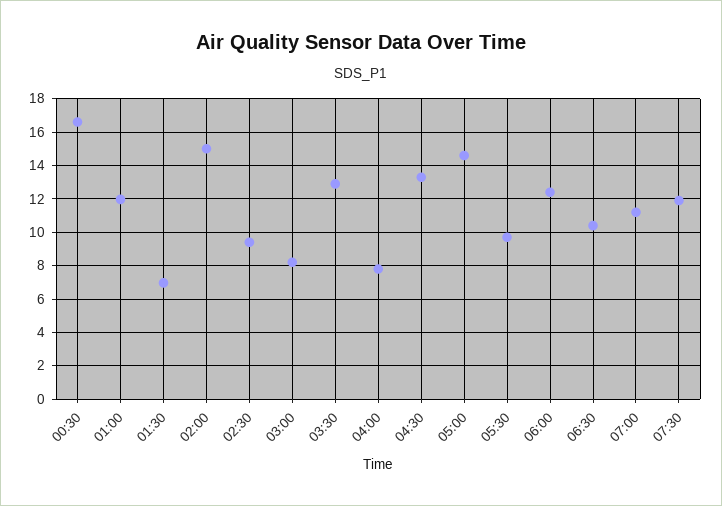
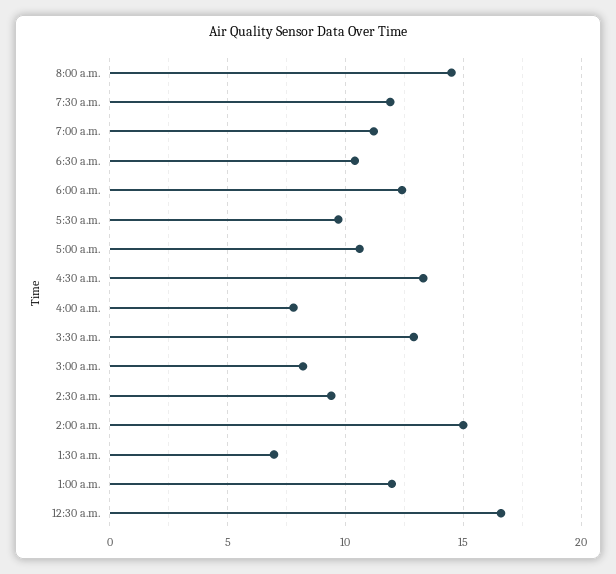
05:00: 14.5 -> 10.5
8:00 a.m.: none -> 14.5

